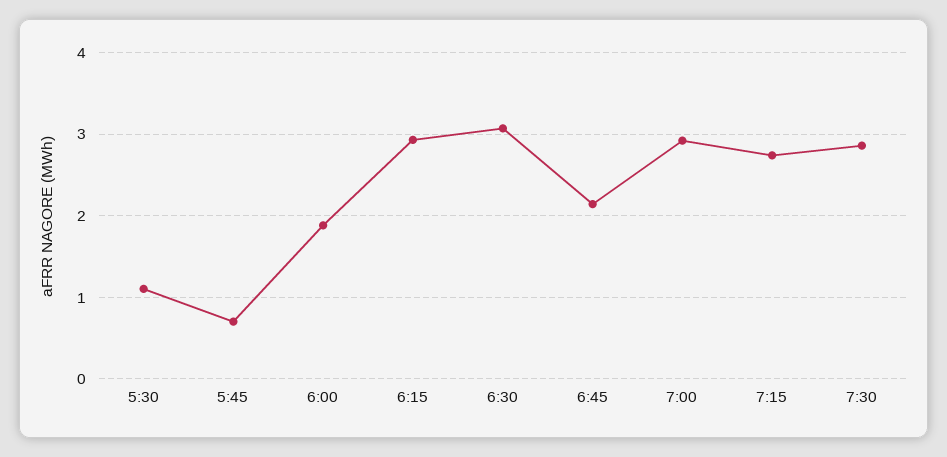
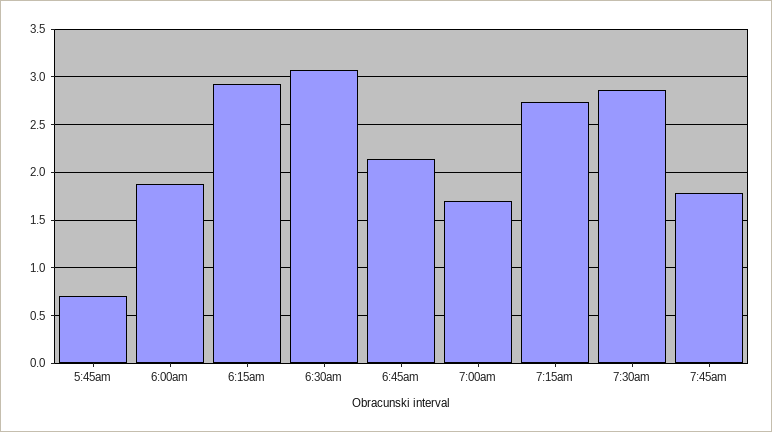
5:30: 1.1 -> none
7:00: 2.9 -> 1.7
7:45am: none -> 1.8

